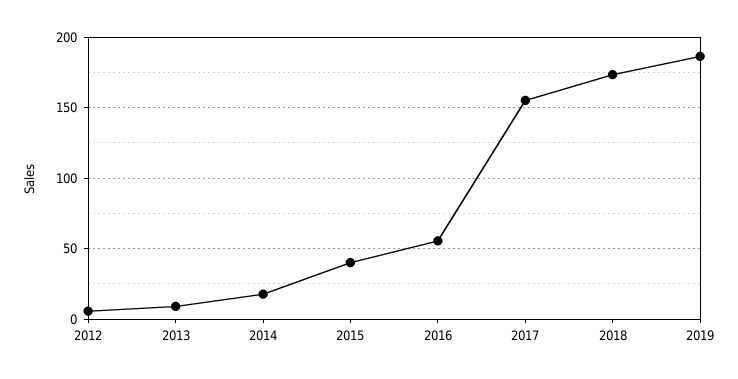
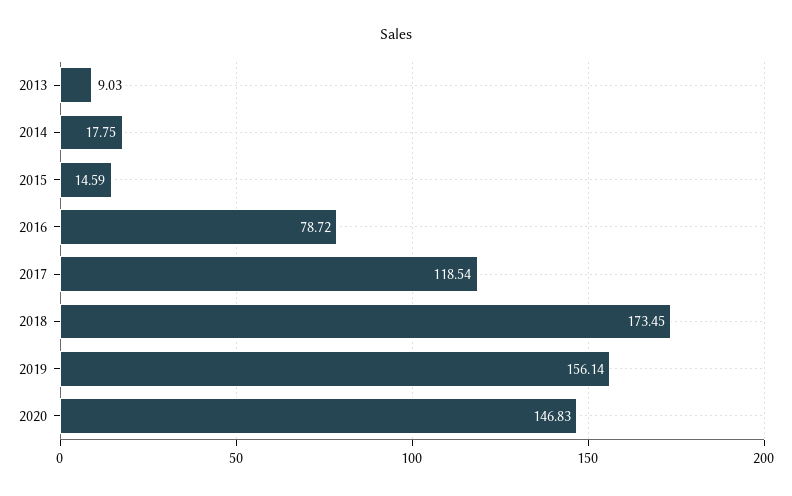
2012: 5 -> none
2015: 40 -> 14.59
2016: 55 -> 78.72
2017: 155 -> 118.54
2019: 185 -> 156.14
2020: none -> 146.83

